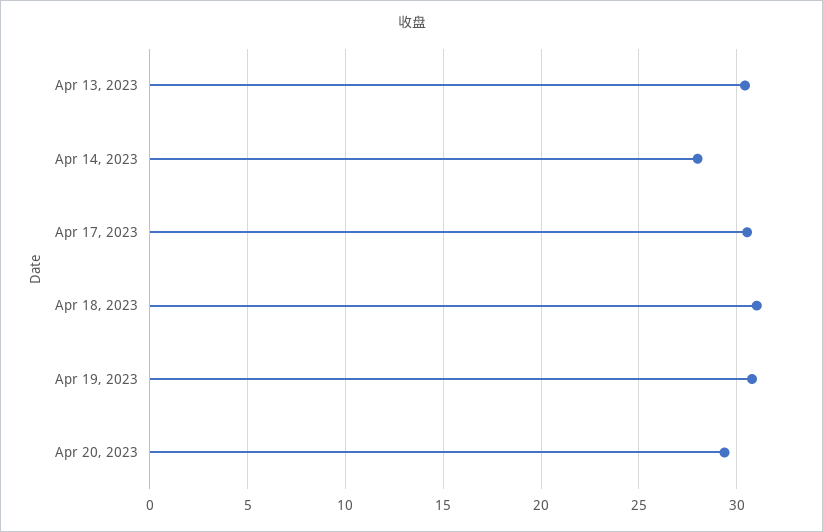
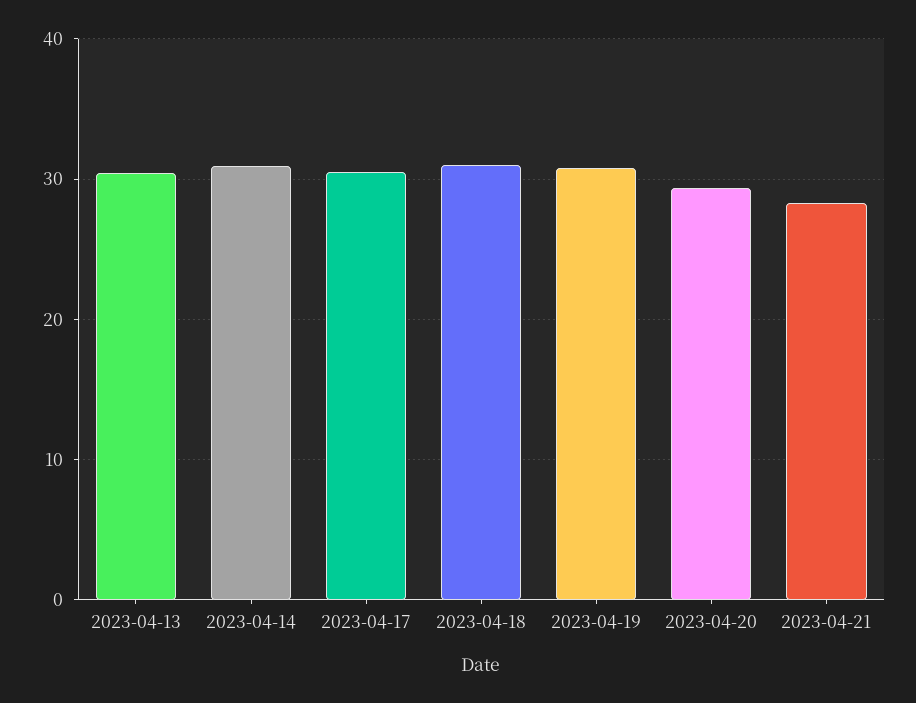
Apr 14, 2023: 28 -> 31
2023-04-21: none -> 28

